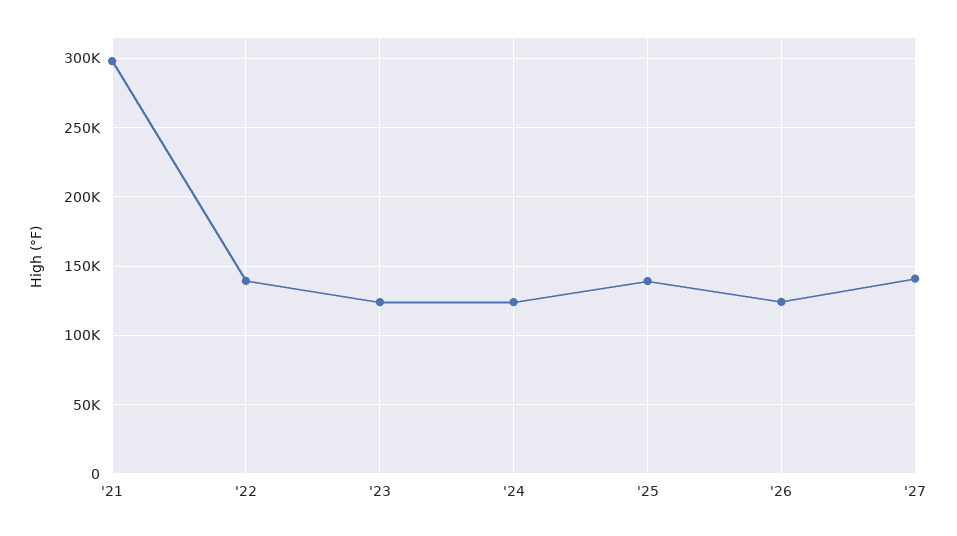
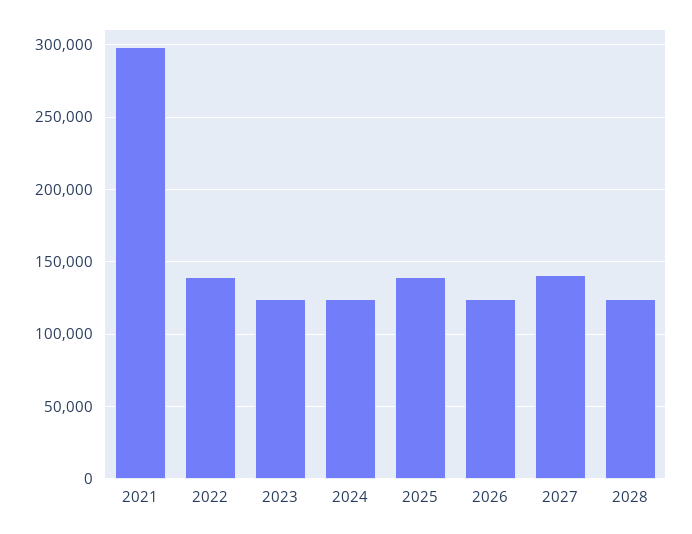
2028: none -> 125000

